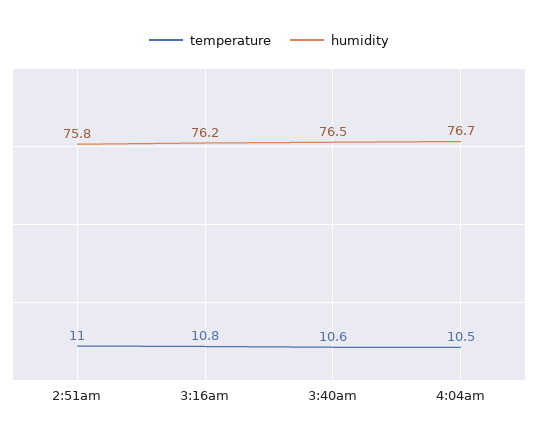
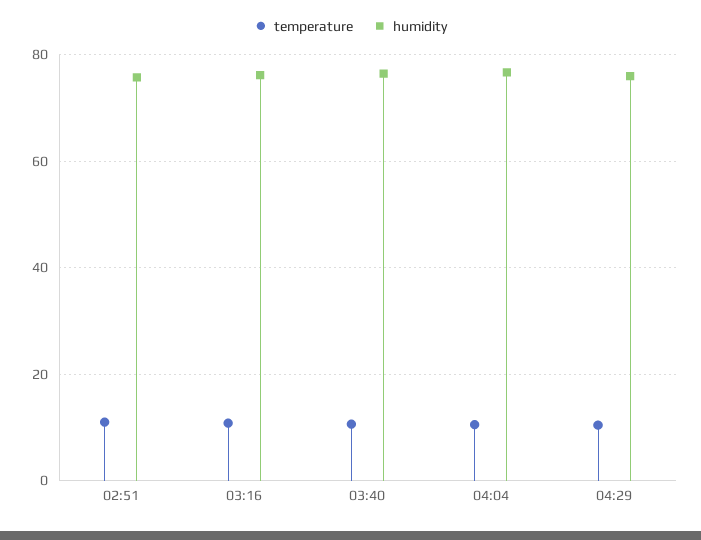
temperature, 04:29: none -> 10
humidity, 04:29: none -> 76

